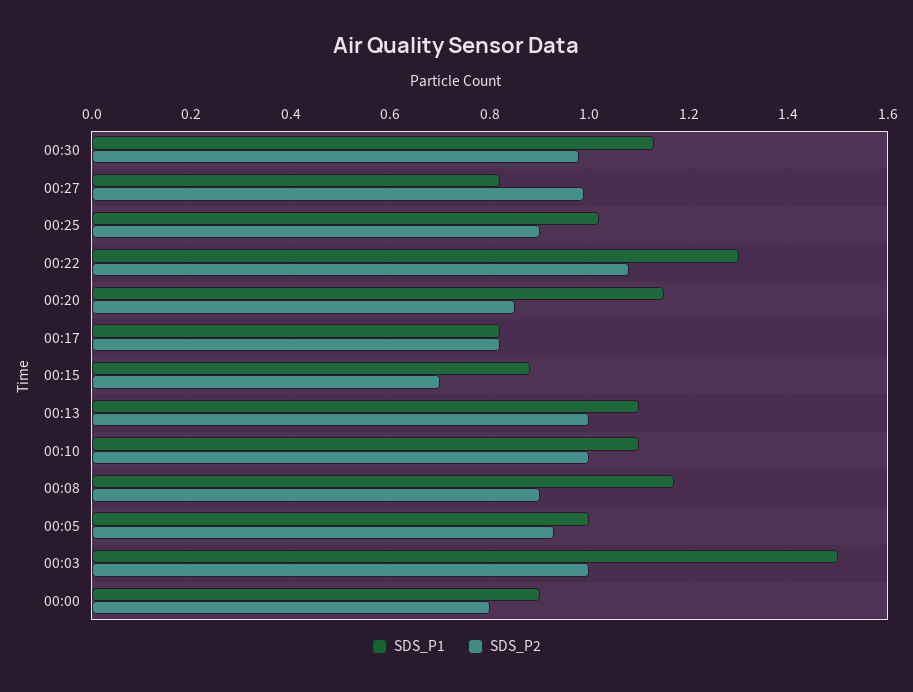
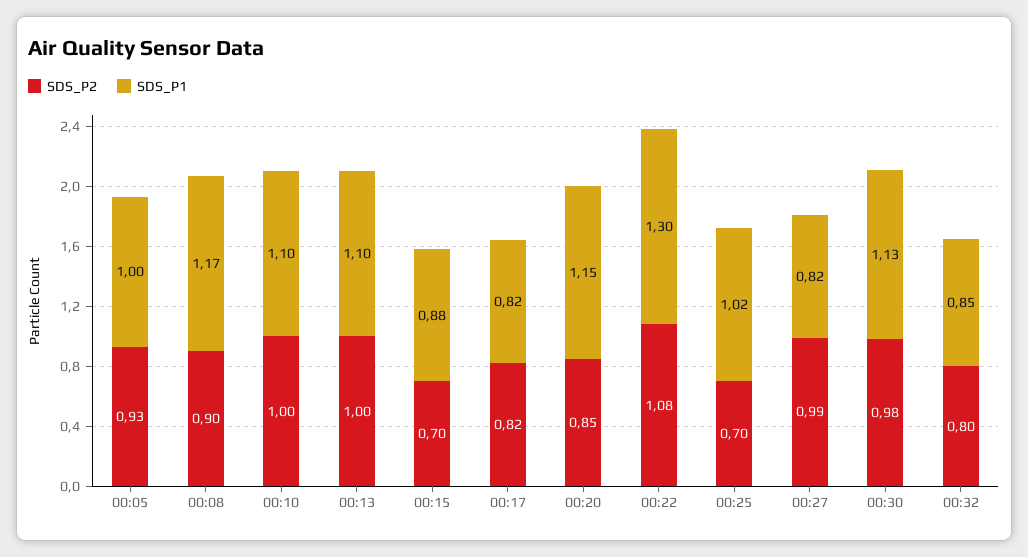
SDS_P2, 00:25: 0.9 -> 0.7
SDS_P1, 00:03: 1.5 -> none
SDS_P2, 00:03: 1 -> none
SDS_P1, 00:00: 0.9 -> none
SDS_P2, 00:00: 0.8 -> none
SDS_P2, 00:32: none -> 0.8
SDS_P1, 00:32: none -> 0.85

